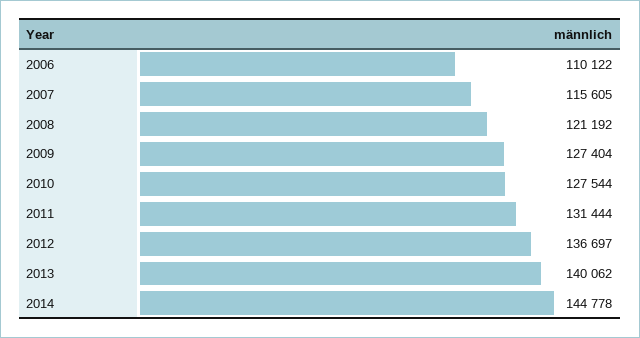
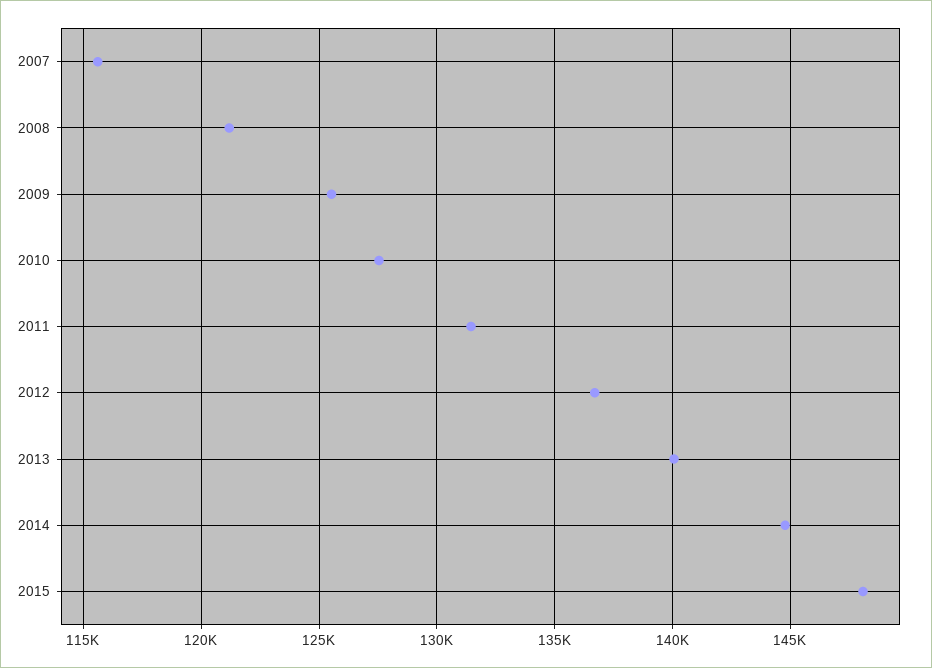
2006: 110122 -> none
2009: 127404 -> 125500
2015: none -> 148000

